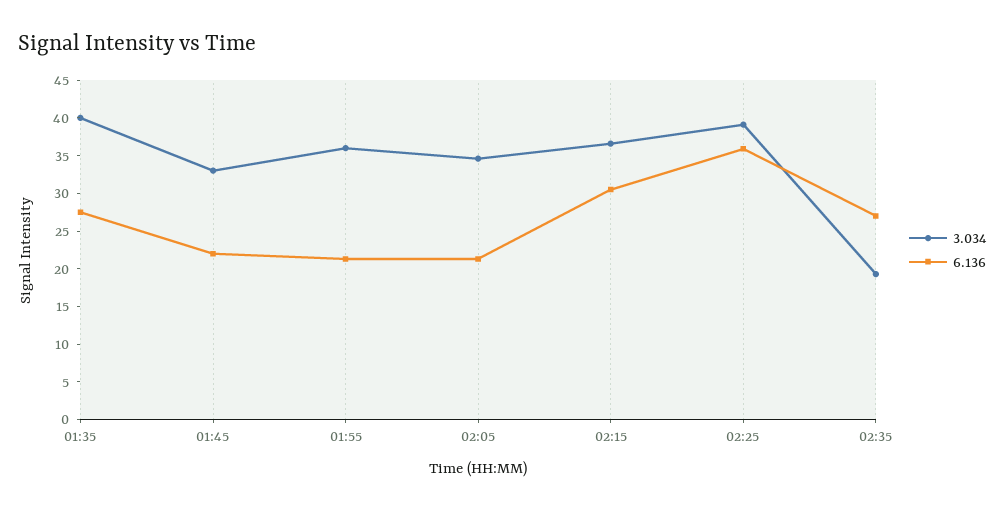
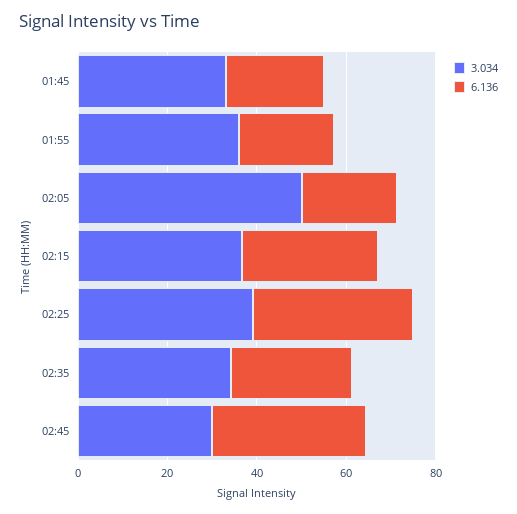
3.034, 01:35: 40 -> none
6.136, 01:35: 27.5 -> none
3.034, 02:05: 35 -> 50
3.034, 02:35: 20 -> 35
3.034, 02:45: none -> 30
6.136, 02:45: none -> 35

